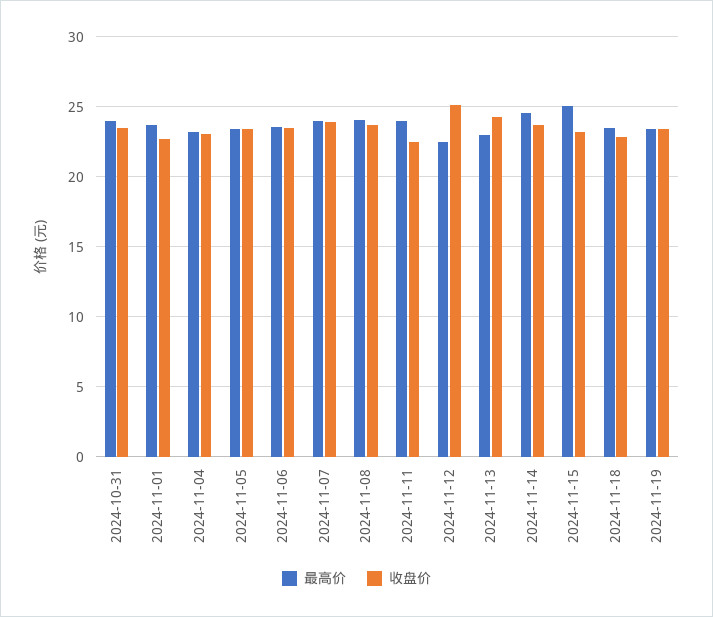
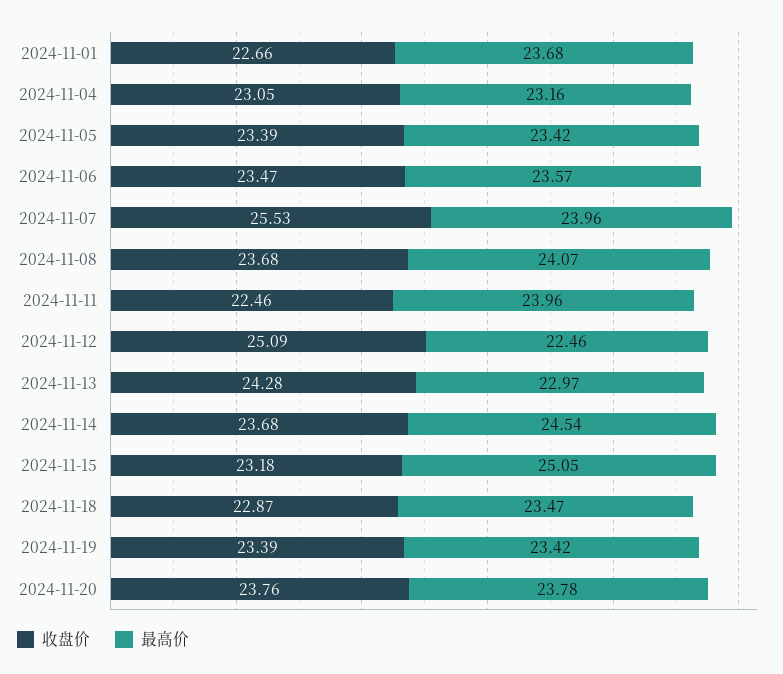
最高价, 2024-10-31: 24 -> none
收盘价, 2024-10-31: 23.5 -> none
收盘价, 2024-11-07: 24 -> 25.53
收盘价, 2024-11-20: none -> 23.76
最高价, 2024-11-20: none -> 23.78

